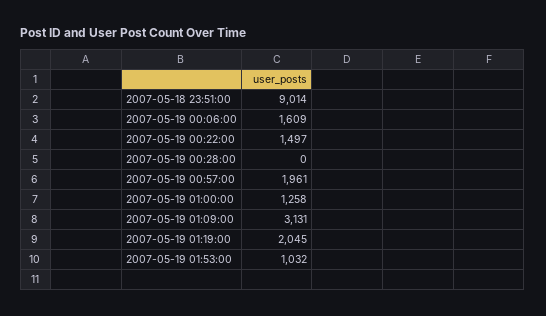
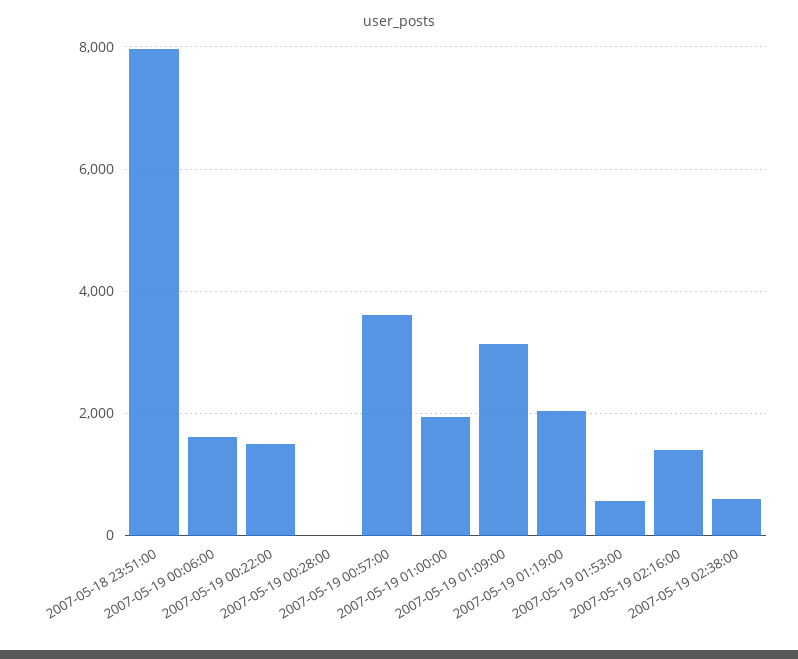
2007-05-18 23:51:00: 9014 -> 8000
2007-05-19 00:57:00: 1961 -> 3600
2007-05-19 01:00:00: 1258 -> 2000
2007-05-19 01:53:00: 1032 -> 600
2007-05-19 02:16:00: none -> 1400
2007-05-19 02:38:00: none -> 600

